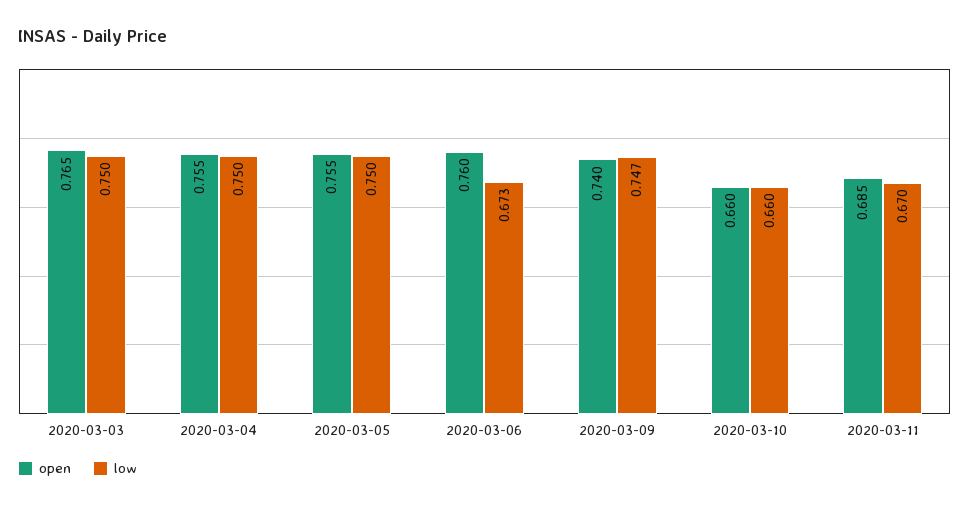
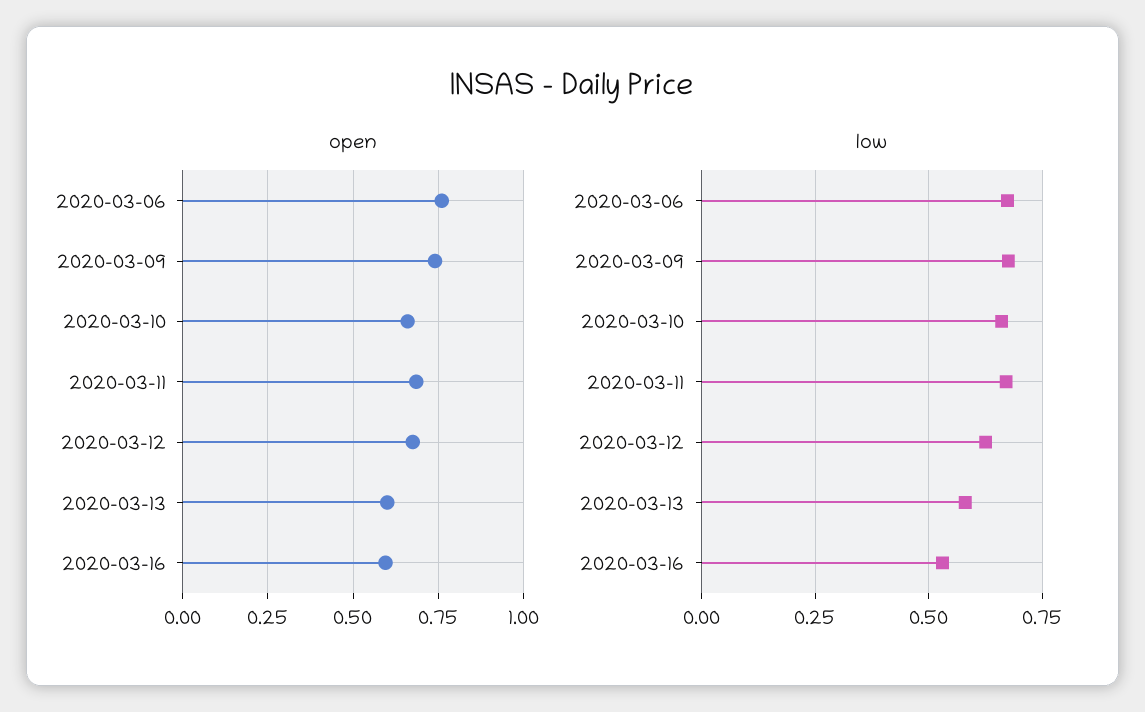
open, 2020-03-03: 0.765 -> none
low, 2020-03-03: 0.75 -> none
open, 2020-03-04: 0.755 -> none
low, 2020-03-04: 0.75 -> none
open, 2020-03-05: 0.755 -> none
low, 2020-03-05: 0.75 -> none
low, 2020-03-09: 0.747 -> 0.675
open, 2020-03-12: none -> 0.675
open, 2020-03-13: none -> 0.6
open, 2020-03-16: none -> 0.6
low, 2020-03-12: none -> 0.625
low, 2020-03-13: none -> 0.575
low, 2020-03-16: none -> 0.525

